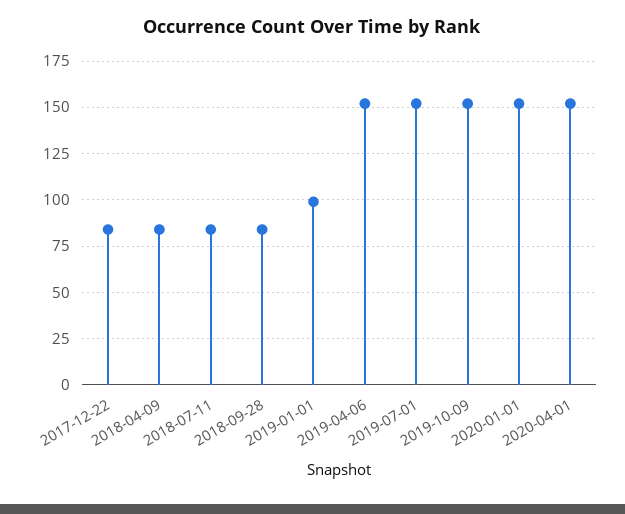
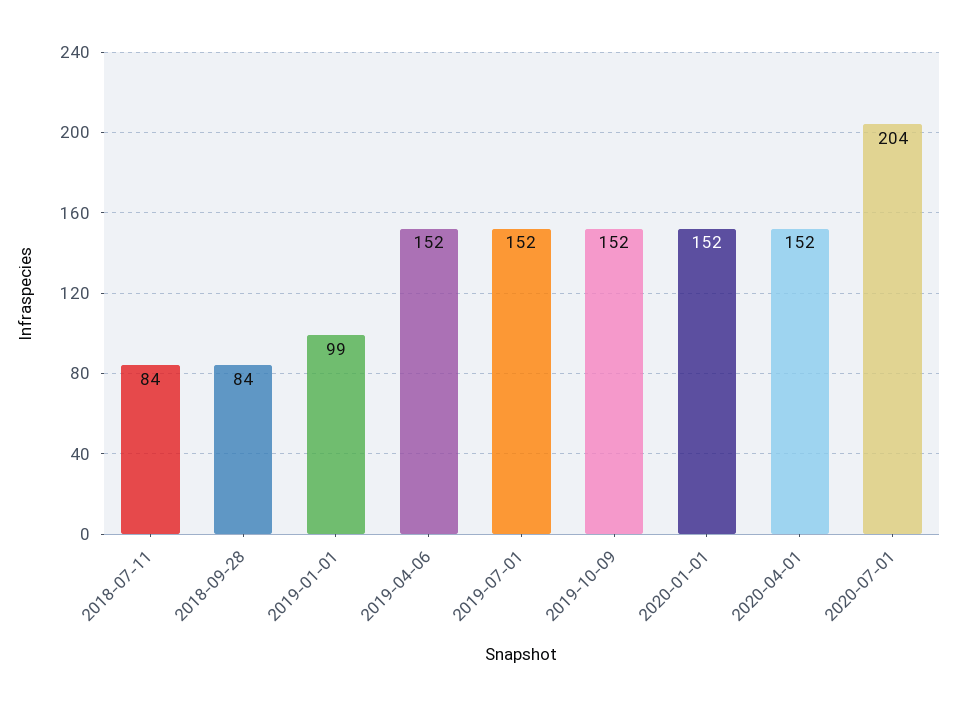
2017-12-22: 85 -> none
2018-04-09: 85 -> none
2020-07-01: none -> 204

